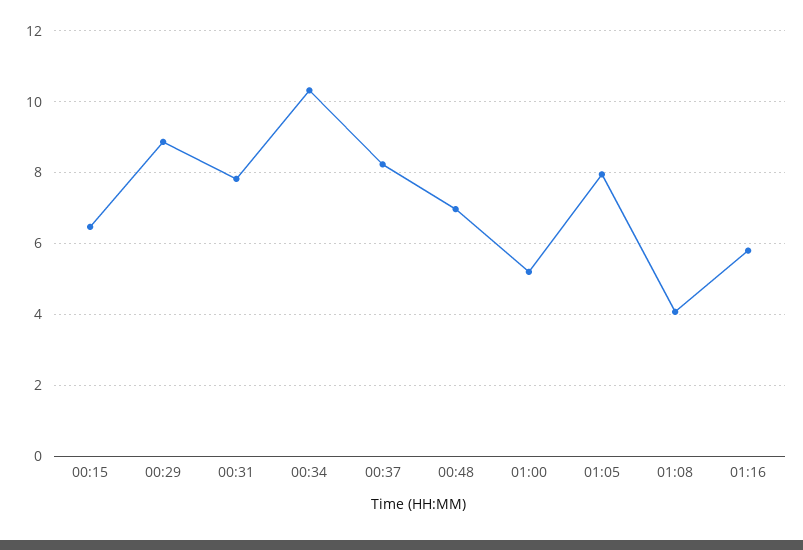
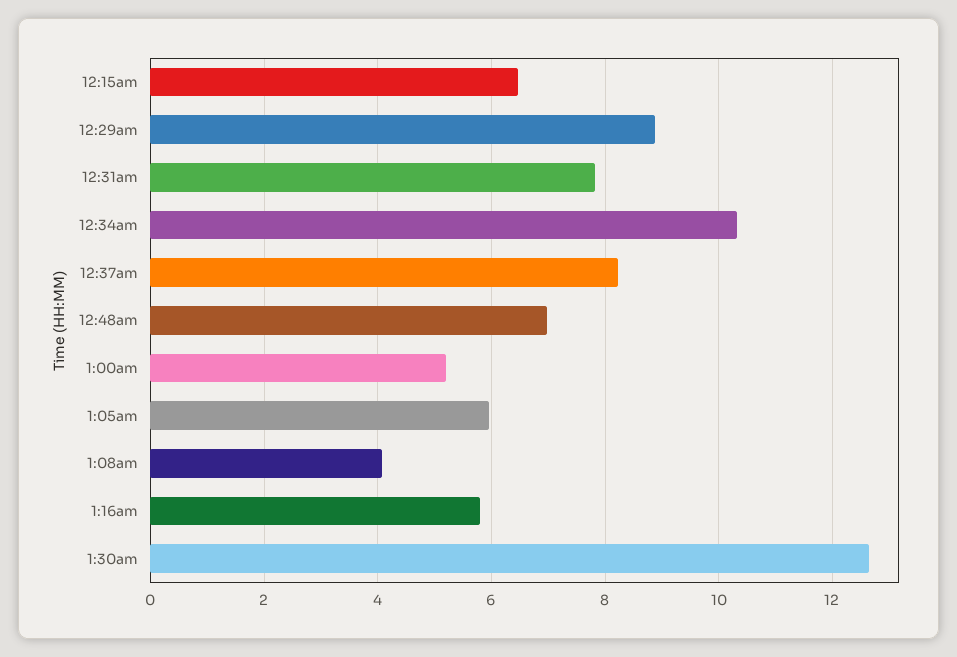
01:05: 8 -> 6
1:30am: none -> 12.6

